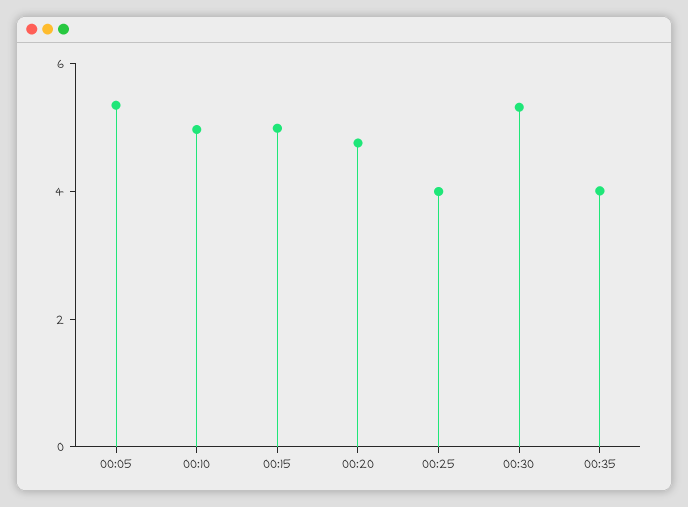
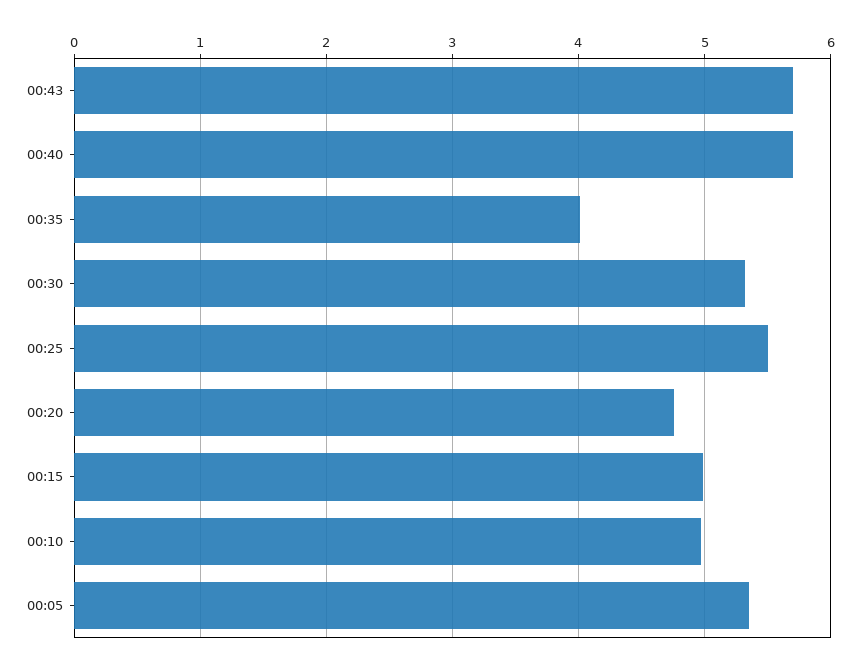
00:25: 4 -> 5.5
00:43: none -> 5.7
00:40: none -> 5.7

